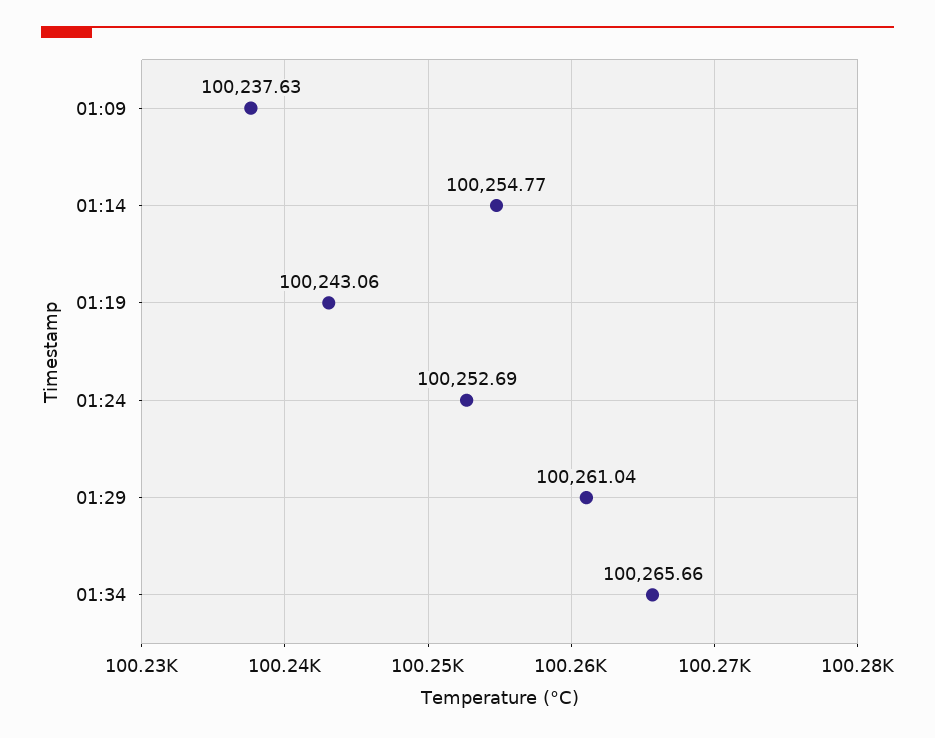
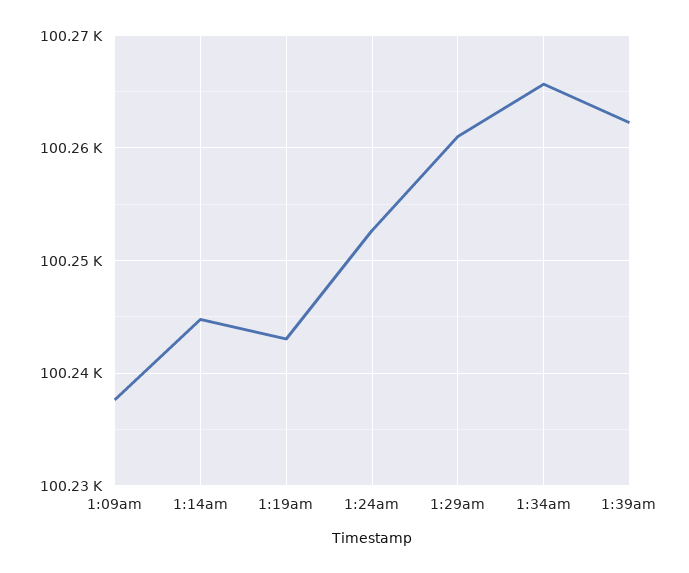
01:14: 100254.77 -> 100245
1:39am: none -> 100262

